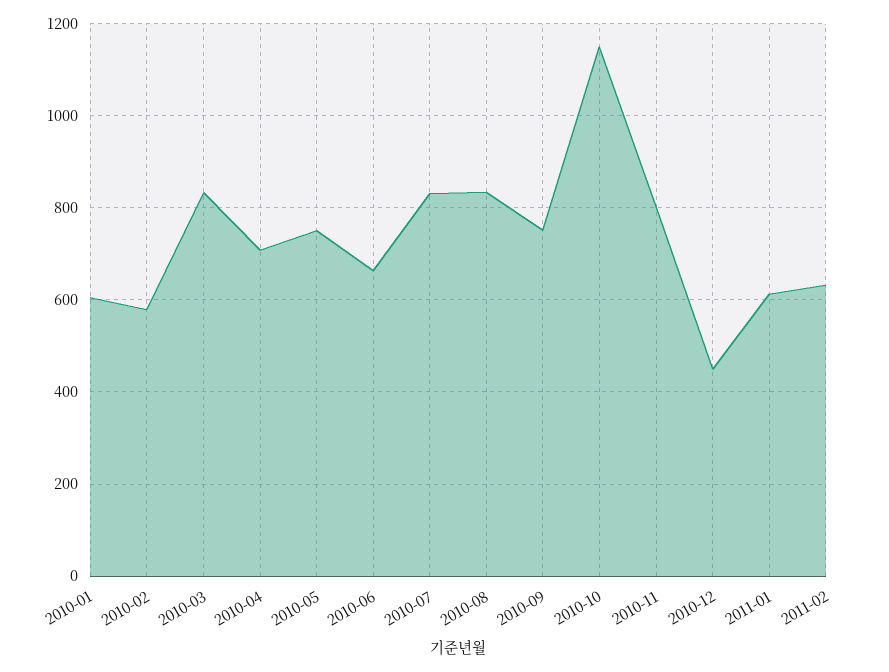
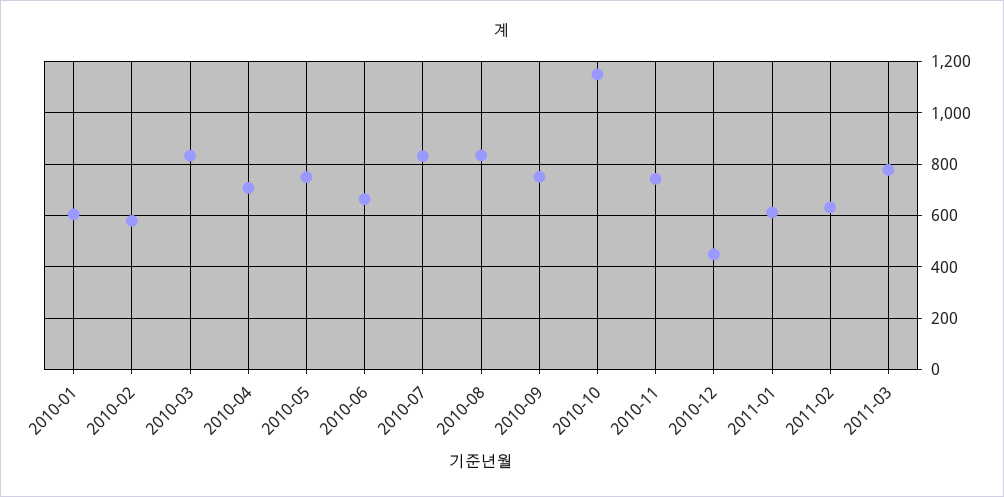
2010-11: 800 -> 750
2011-03: none -> 775

